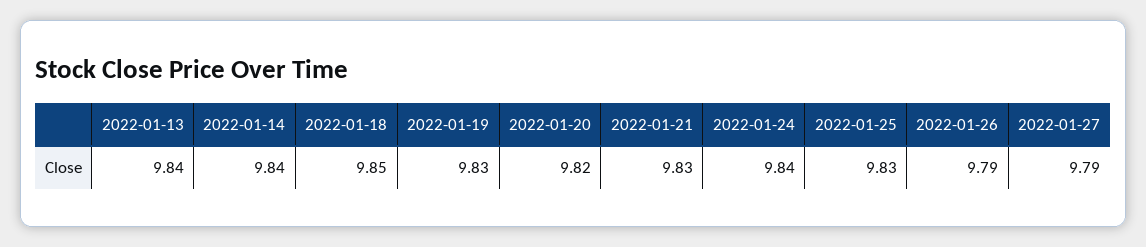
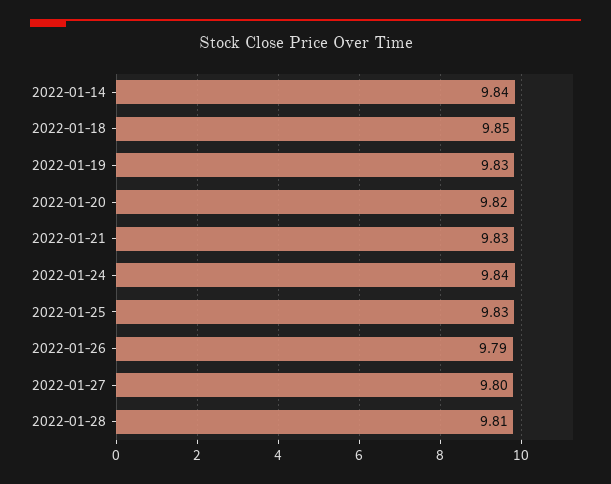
2022-01-13: 9.84 -> none
2022-01-27: 9.79 -> 9.8
2022-01-28: none -> 9.81

